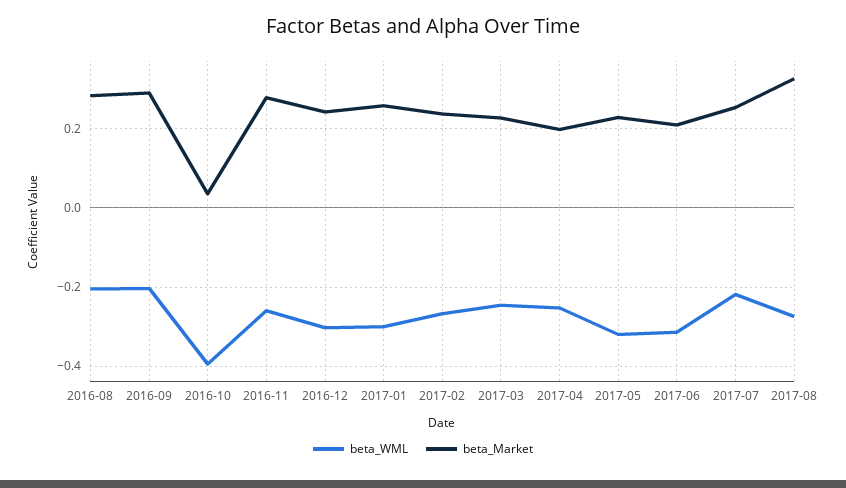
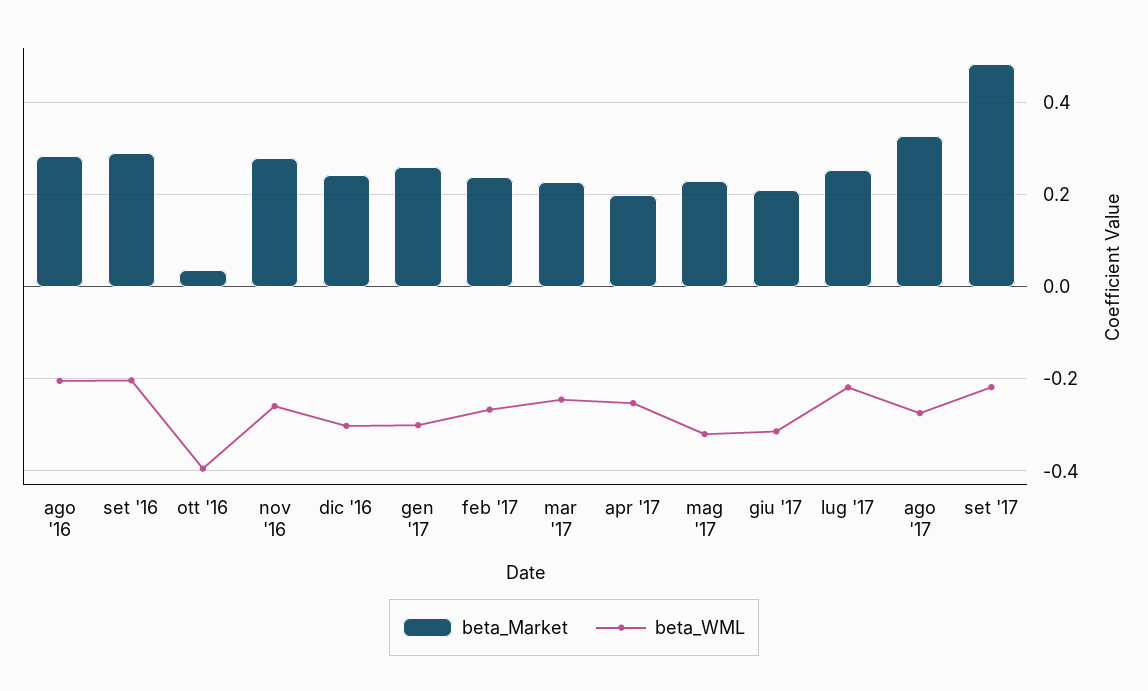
beta_Market, set '17: none -> 0.48
beta_WML, set '17: none -> -0.22

